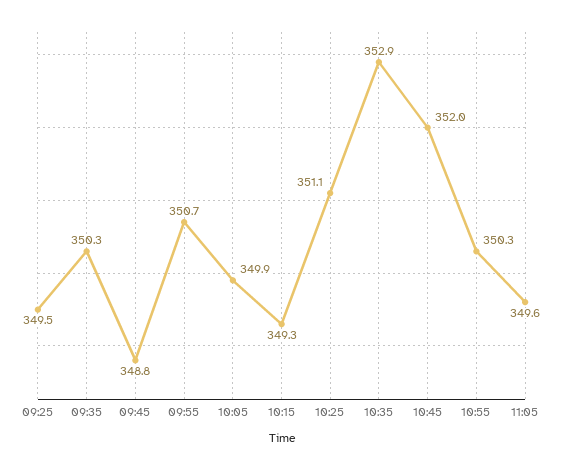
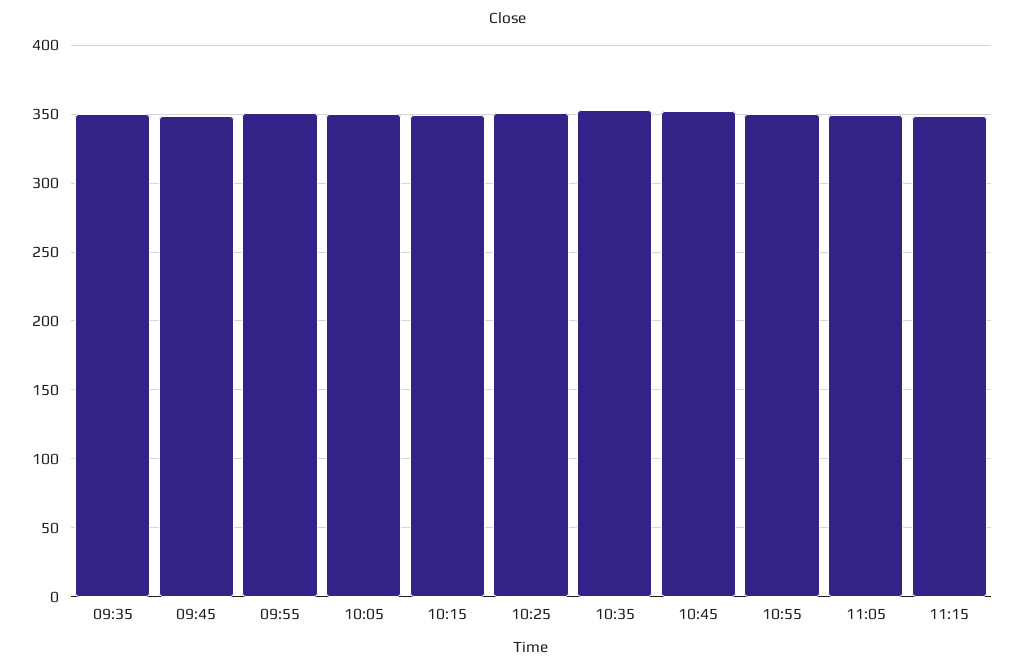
09:25: 349.5 -> none
11:15: none -> 350

